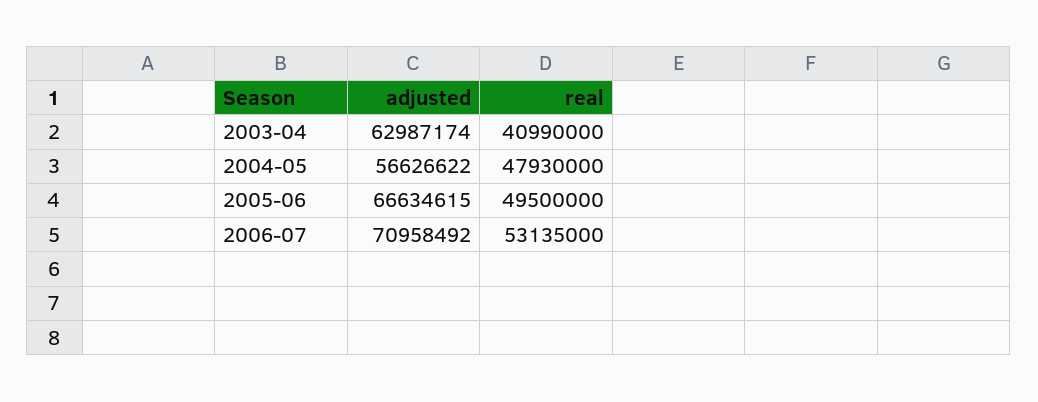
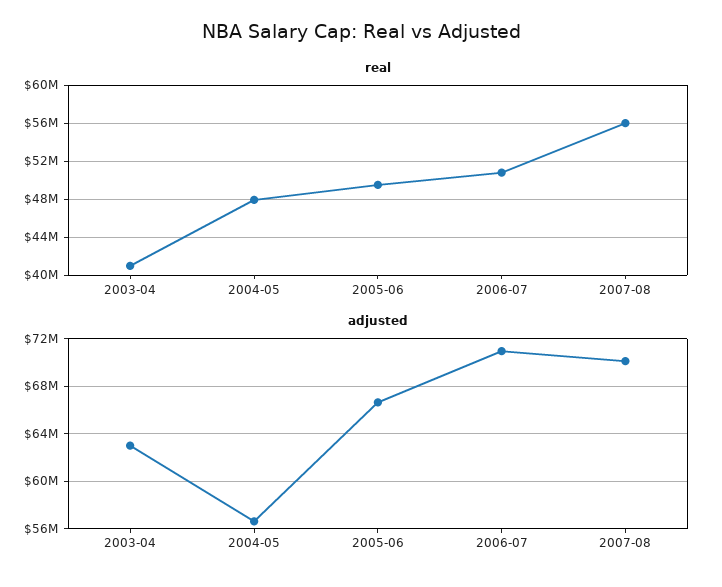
real, 2006-07: 53135000 -> 51000000
real, 2007-08: none -> 56000000
adjusted, 2007-08: none -> 70000000

